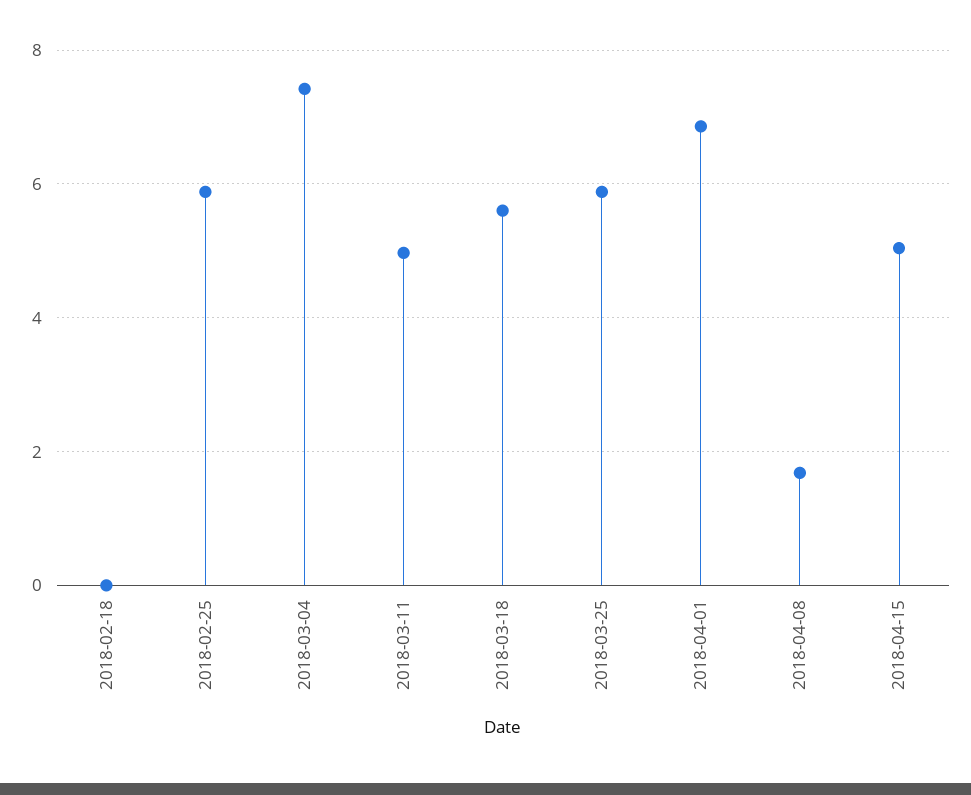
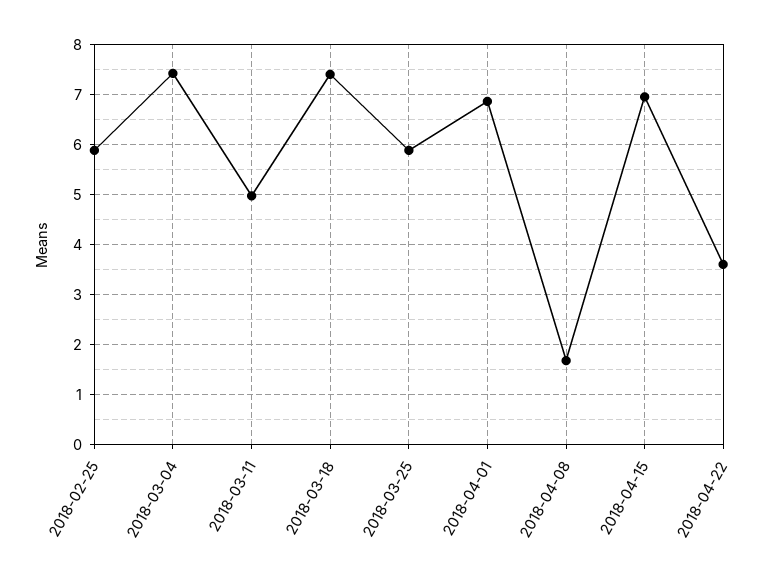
2018-02-18: 0 -> none
2018-03-18: 5.6 -> 7.4
2018-04-15: 5 -> 7
2018-04-22: none -> 3.6

